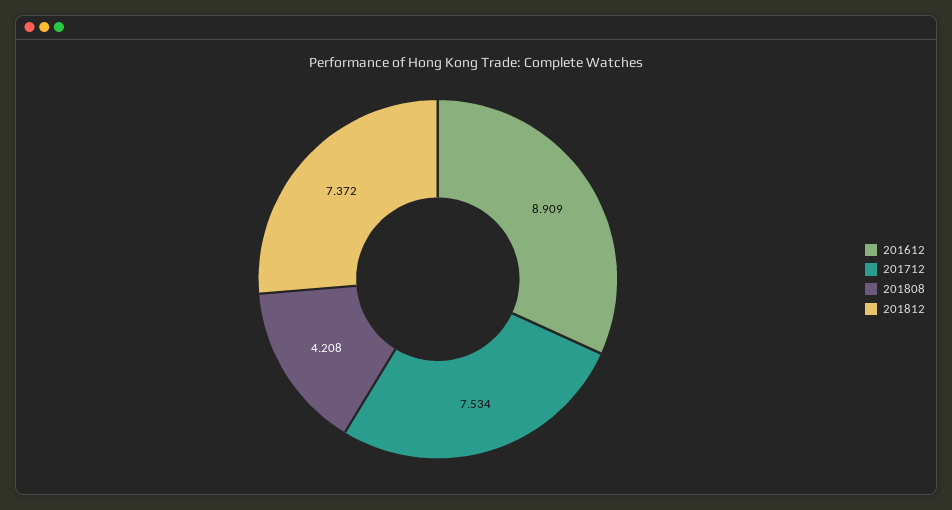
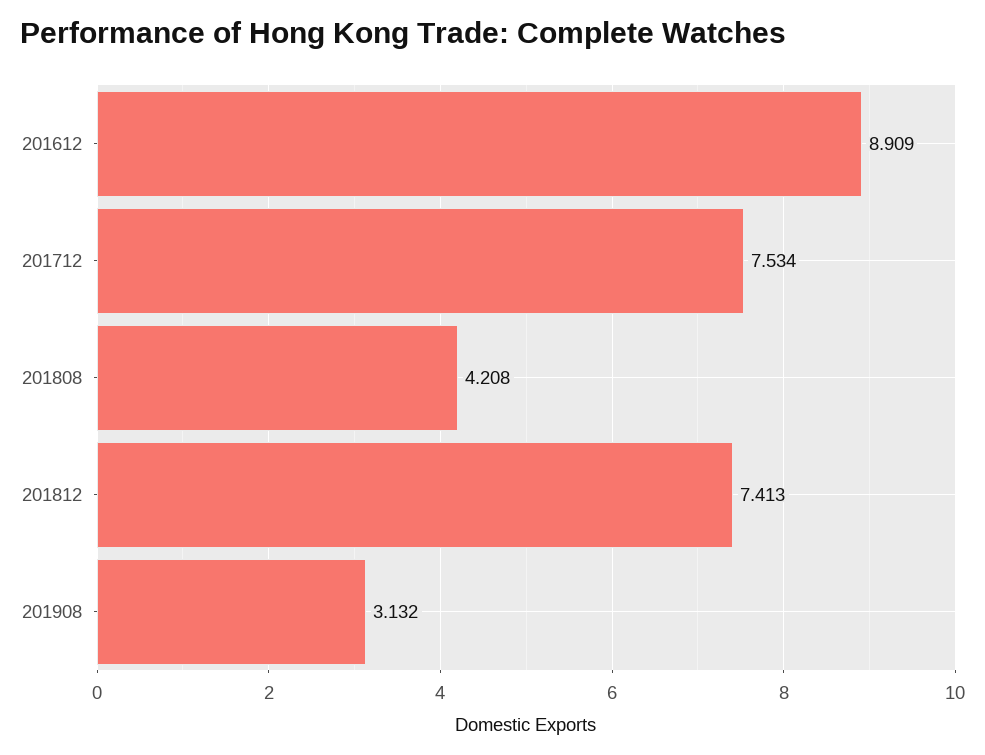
201812: 7.372 -> 7.413
201908: none -> 3.132

